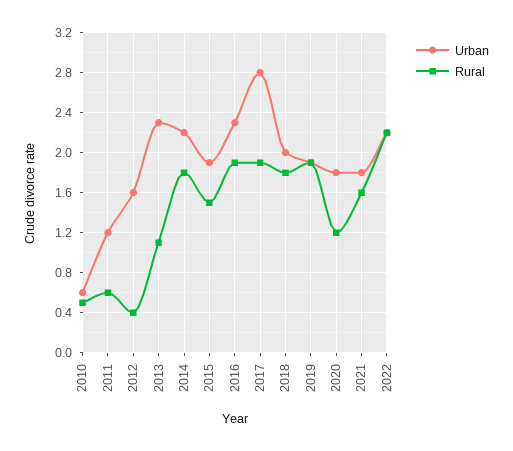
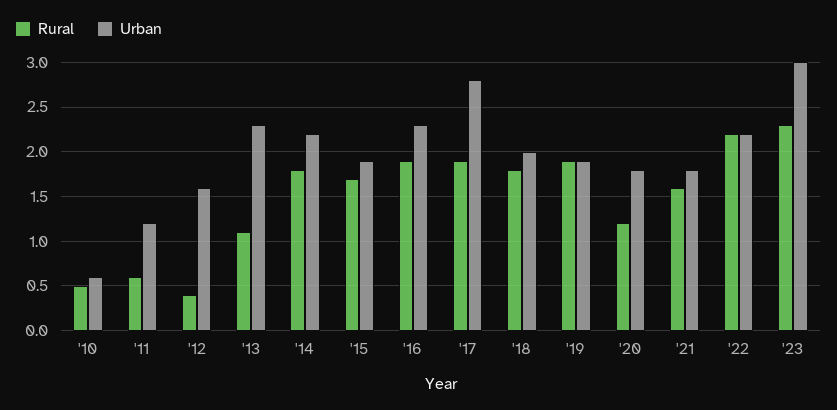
Rural, 2015: 1.5 -> 1.7
Rural, '23: none -> 2.3
Urban, '23: none -> 3

